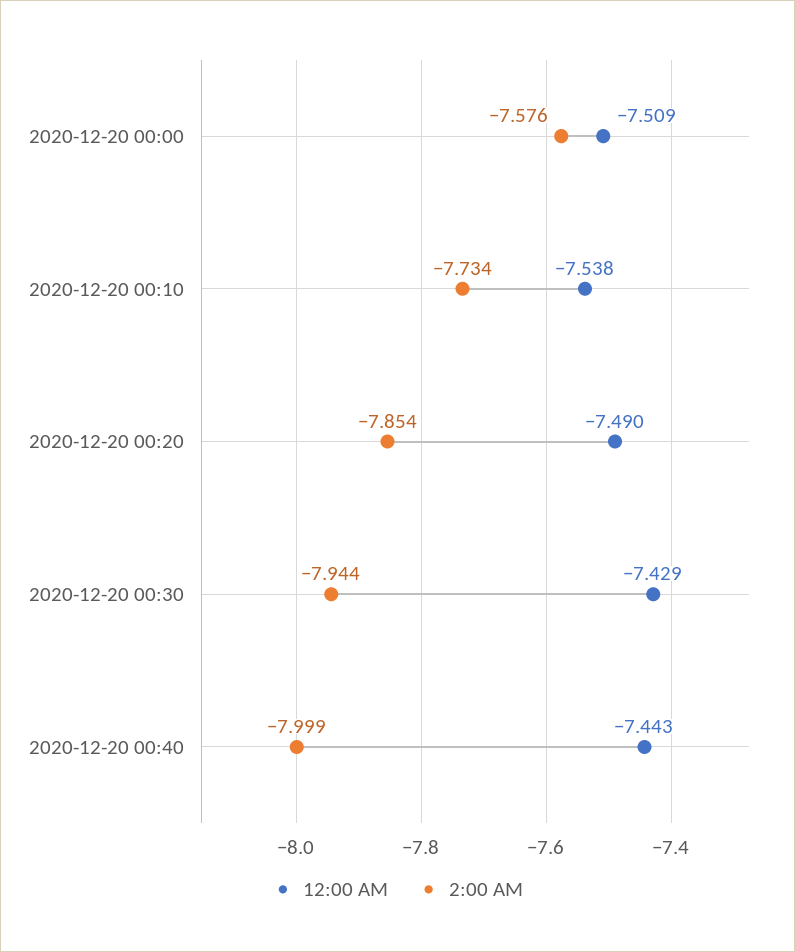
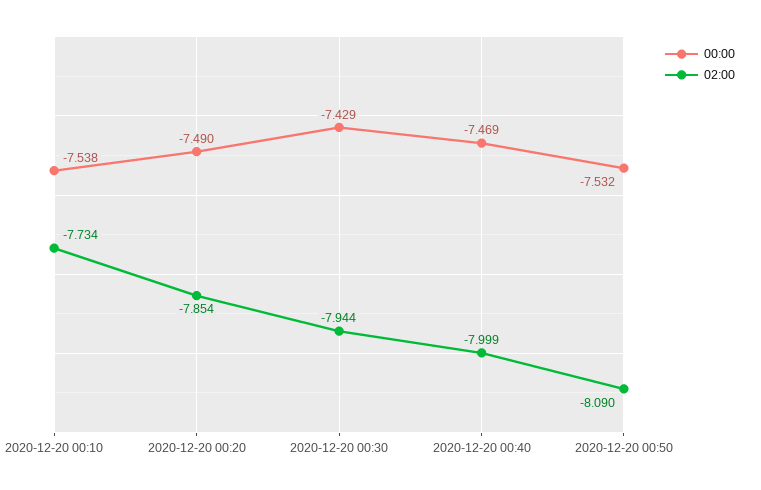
12:00 AM, 2020-12-20 00:00: -7.509 -> none
2:00 AM, 2020-12-20 00:00: -7.576 -> none
12:00 AM, 2020-12-20 00:40: -7.443 -> -7.469
12:00 AM, 2020-12-20 00:50: none -> -7.532
2:00 AM, 2020-12-20 00:50: none -> -8.09

